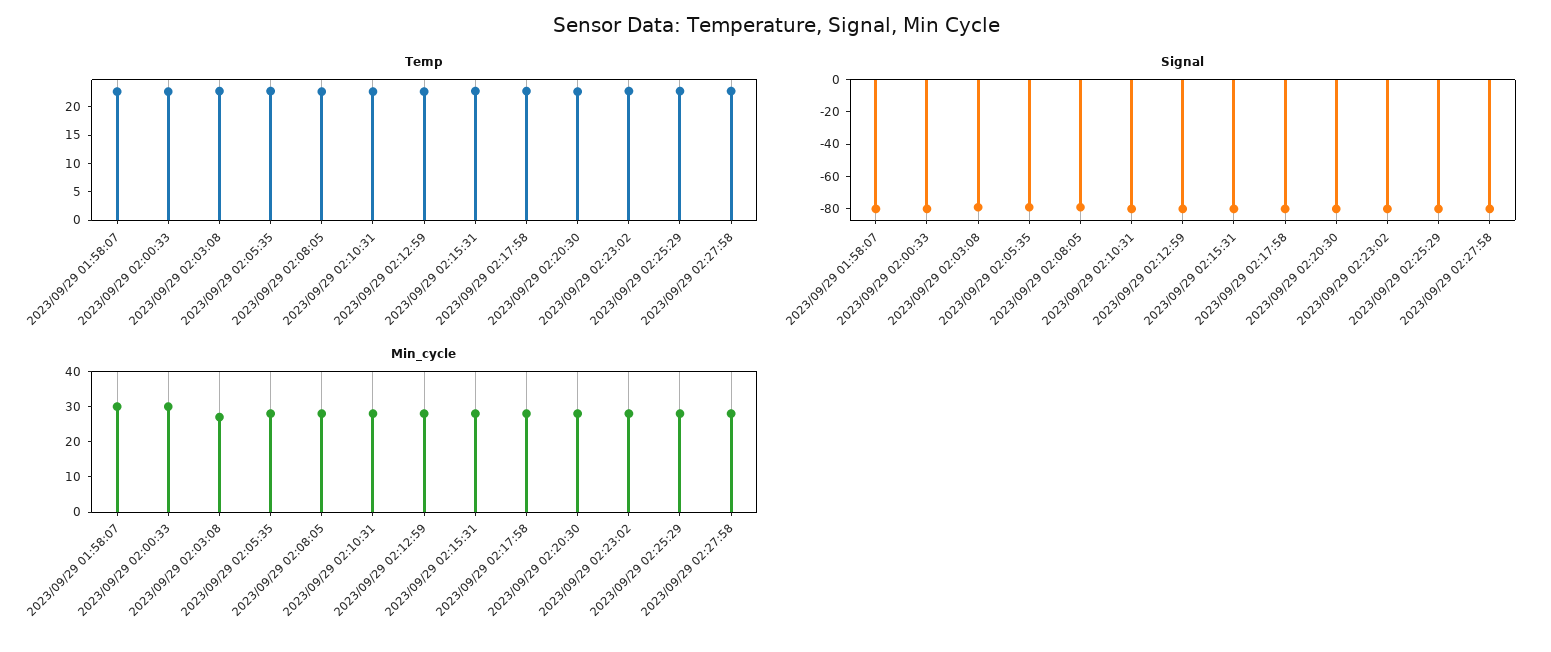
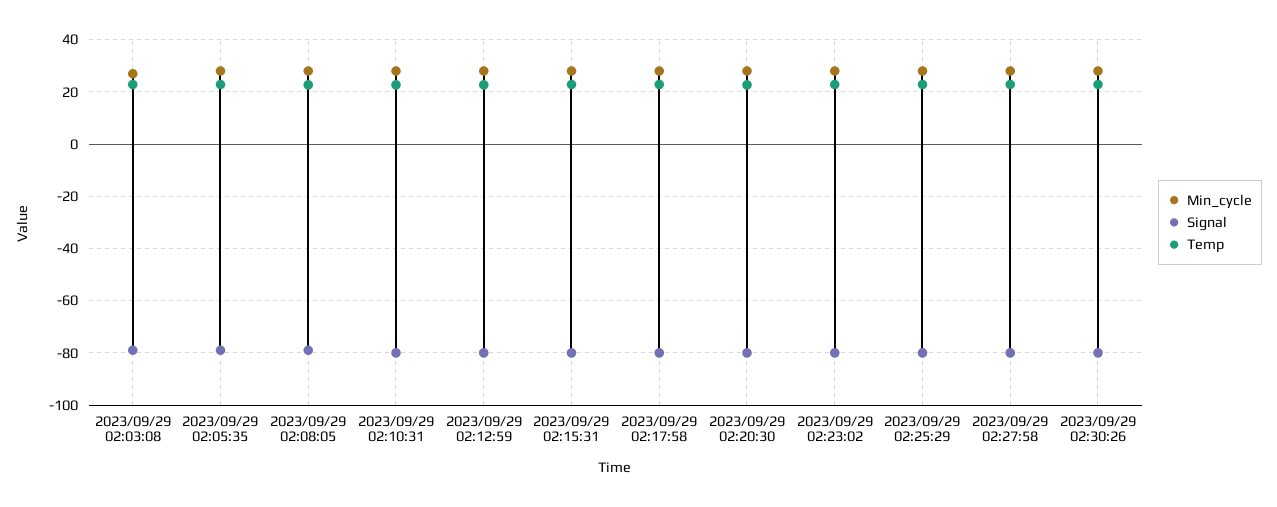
Temp, 2023/09/29 01:58:07: 22.5 -> none
Temp, 2023/09/29 02:00:33: 22.5 -> none
Signal, 2023/09/29 01:58:07: -80 -> none
Signal, 2023/09/29 02:00:33: -80 -> none
Min_cycle, 2023/09/29 01:58:07: 30 -> none
Min_cycle, 2023/09/29 02:00:33: 30 -> none
Min_cycle, 2023/09/29 02:30:26: none -> 27.5
Signal, 2023/09/29 02:30:26: none -> -80
Temp, 2023/09/29 02:30:26: none -> 22.5

